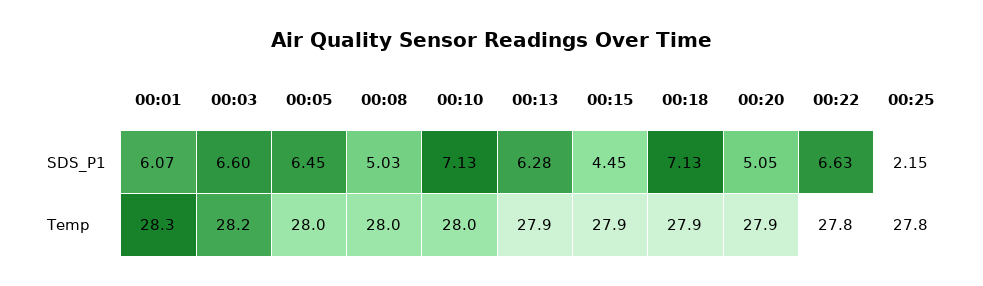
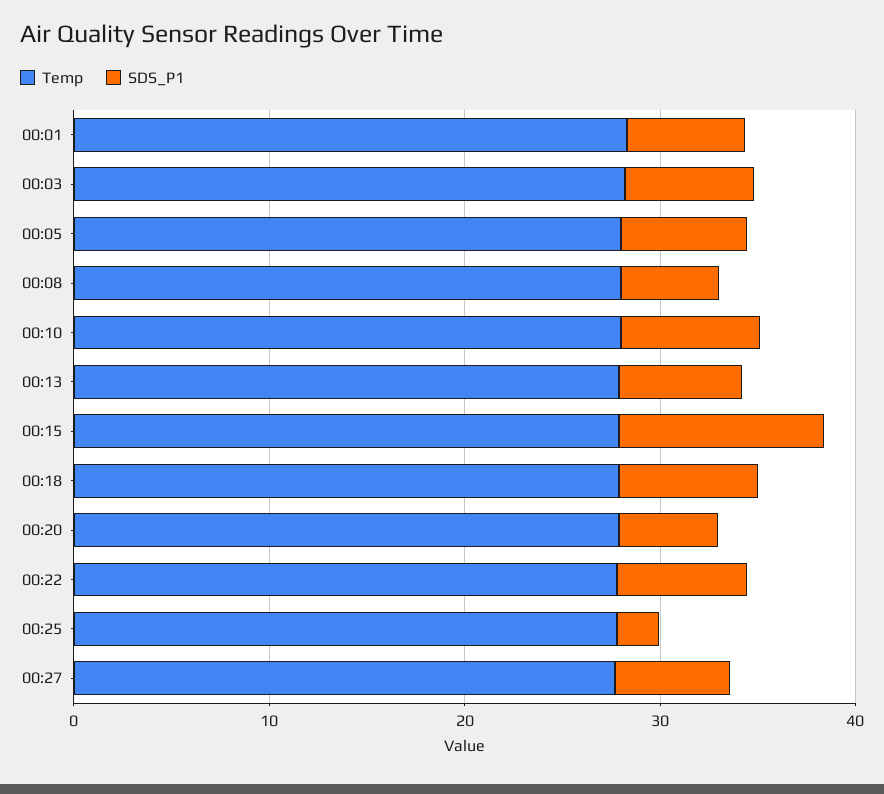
SDS_P1, 00:15: 4.45 -> 10
Temp, 00:27: none -> 28
SDS_P1, 00:27: none -> 6

